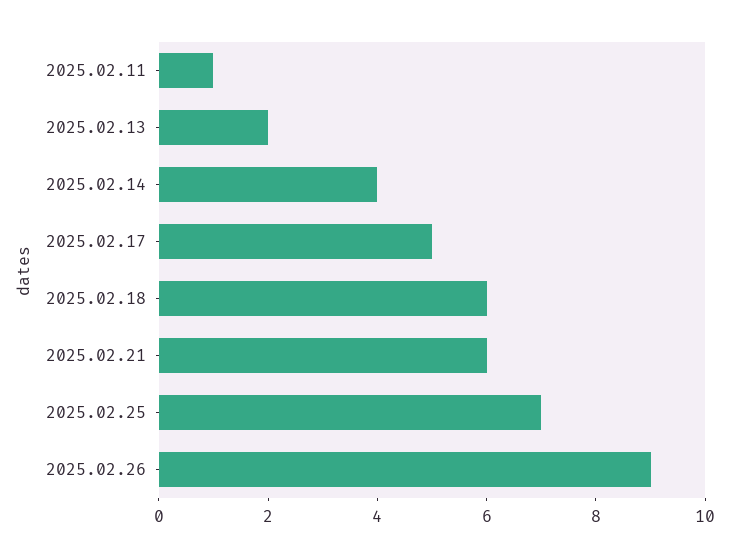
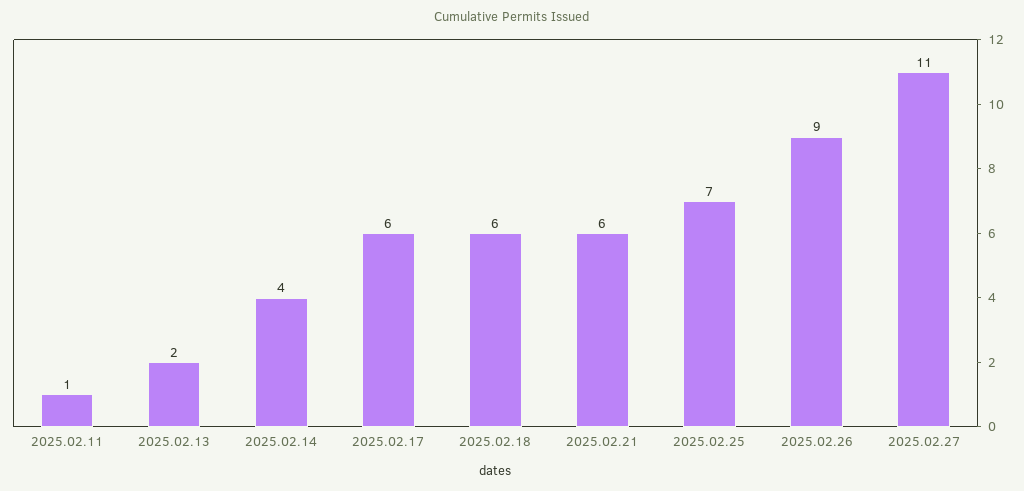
2025.02.17: 5 -> 6
2025.02.27: none -> 11

